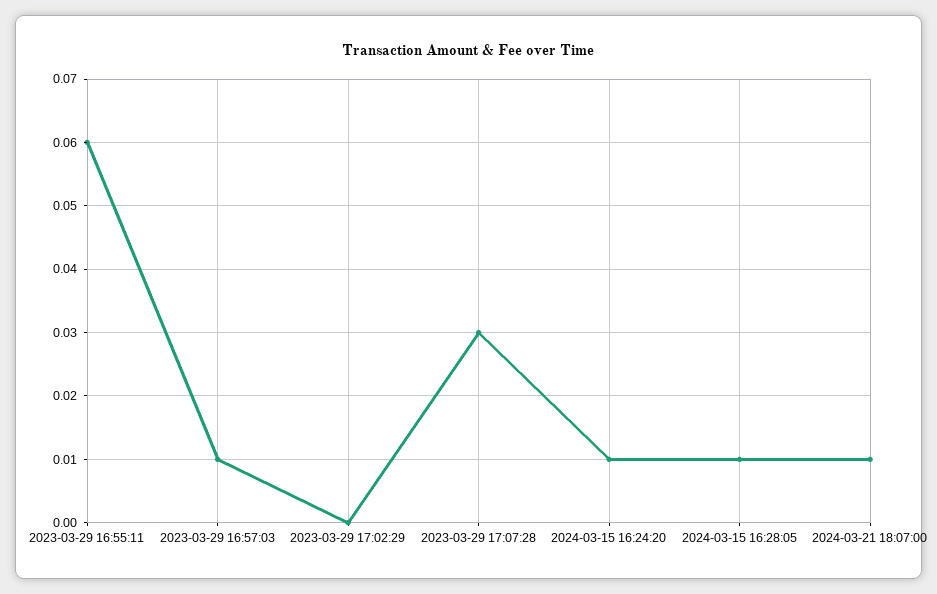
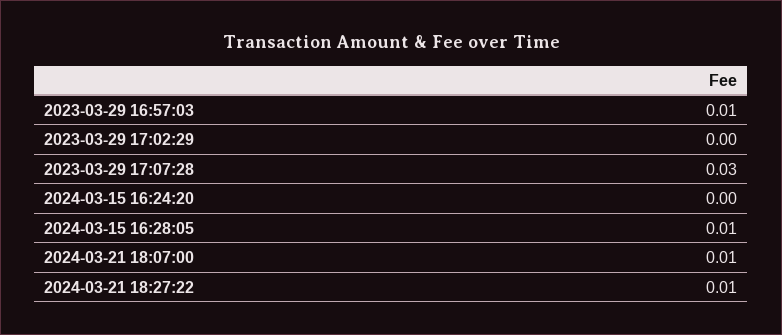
2023-03-29 16:55:11: 0.06 -> none
2024-03-15 16:24:20: 0.01 -> 0
2024-03-21 18:27:22: none -> 0.01

